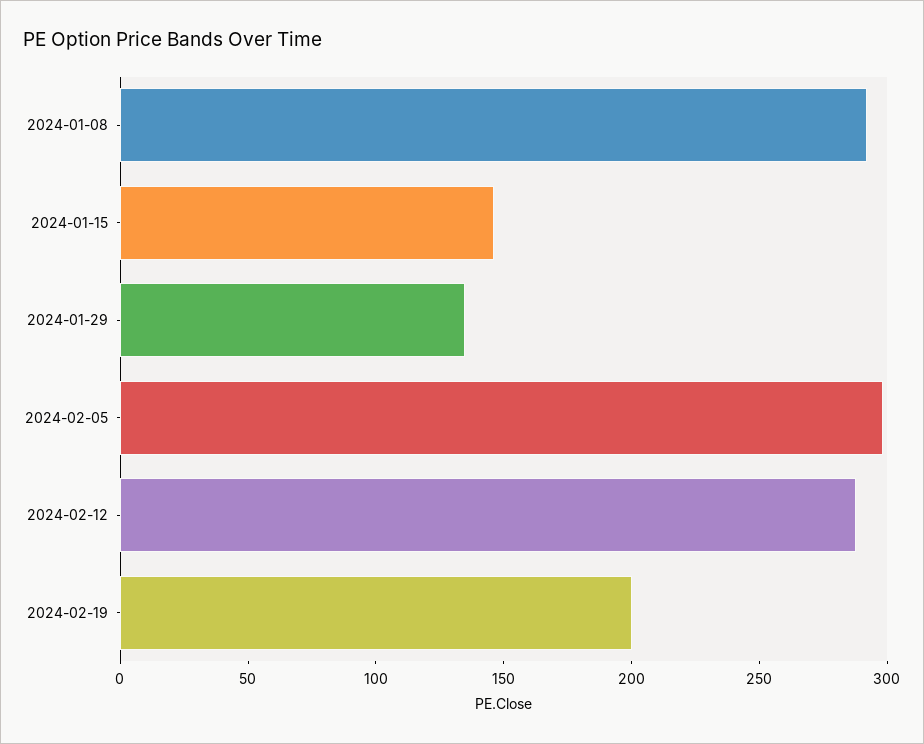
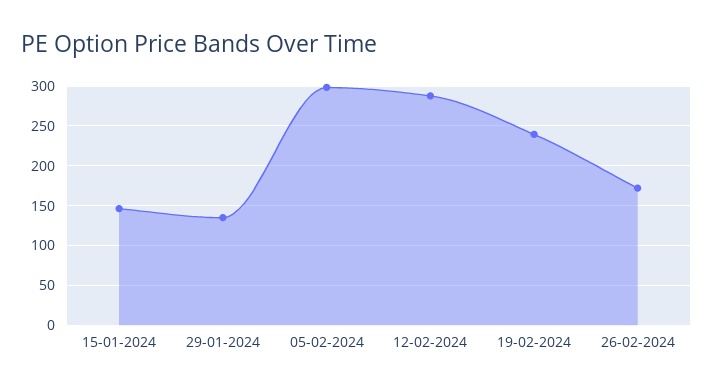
2024-01-08: 290 -> none
2024-02-19: 200 -> 240
26-02-2024: none -> 170

